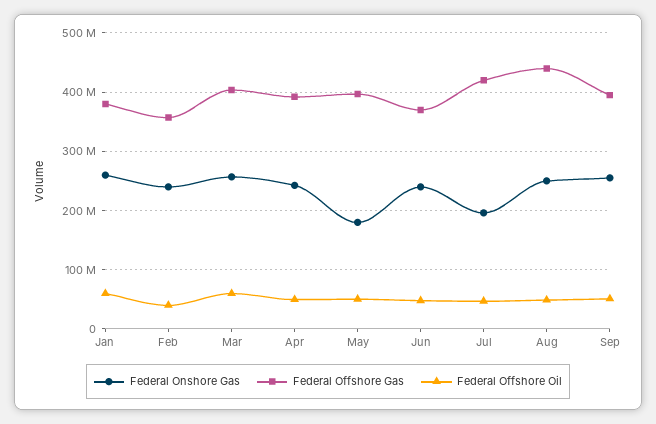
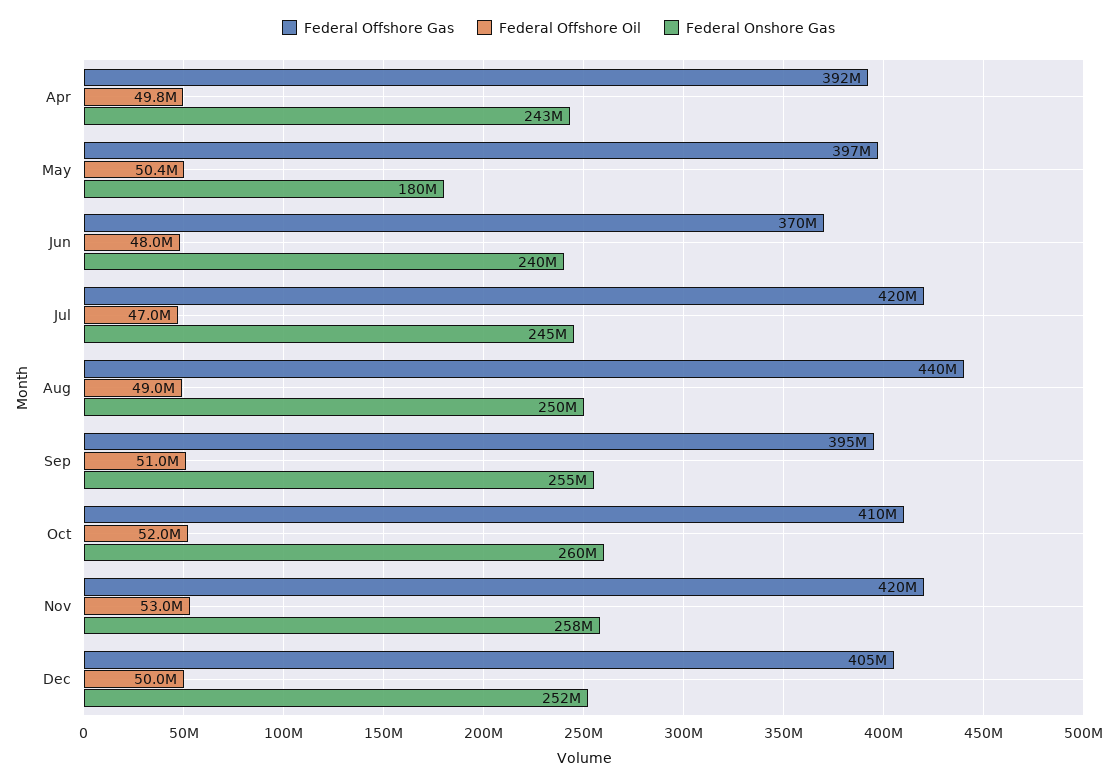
Federal Onshore Gas, Jan: 260000000 -> none
Federal Offshore Gas, Jan: 380000000 -> none
Federal Offshore Oil, Jan: 60000000 -> none
Federal Onshore Gas, Feb: 240000000 -> none
Federal Offshore Gas, Feb: 360000000 -> none
Federal Offshore Oil, Feb: 40000000 -> none
Federal Onshore Gas, Mar: 260000000 -> none
Federal Offshore Gas, Mar: 400000000 -> none
Federal Offshore Oil, Mar: 60000000 -> none
Federal Onshore Gas, Jul: 200000000 -> 245000000
Federal Offshore Gas, Oct: none -> 410000000
Federal Offshore Oil, Oct: none -> 52000000
Federal Onshore Gas, Oct: none -> 260000000
Federal Offshore Gas, Nov: none -> 420000000
Federal Offshore Oil, Nov: none -> 53000000
Federal Onshore Gas, Nov: none -> 258000000
Federal Offshore Gas, Dec: none -> 405000000
Federal Offshore Oil, Dec: none -> 50000000
Federal Onshore Gas, Dec: none -> 252000000

